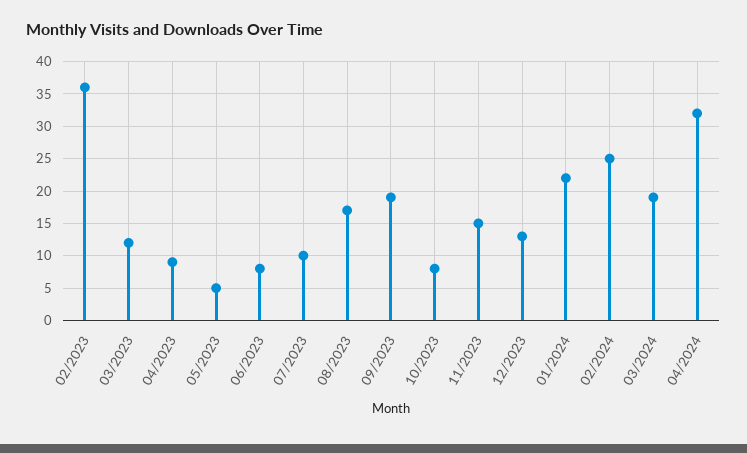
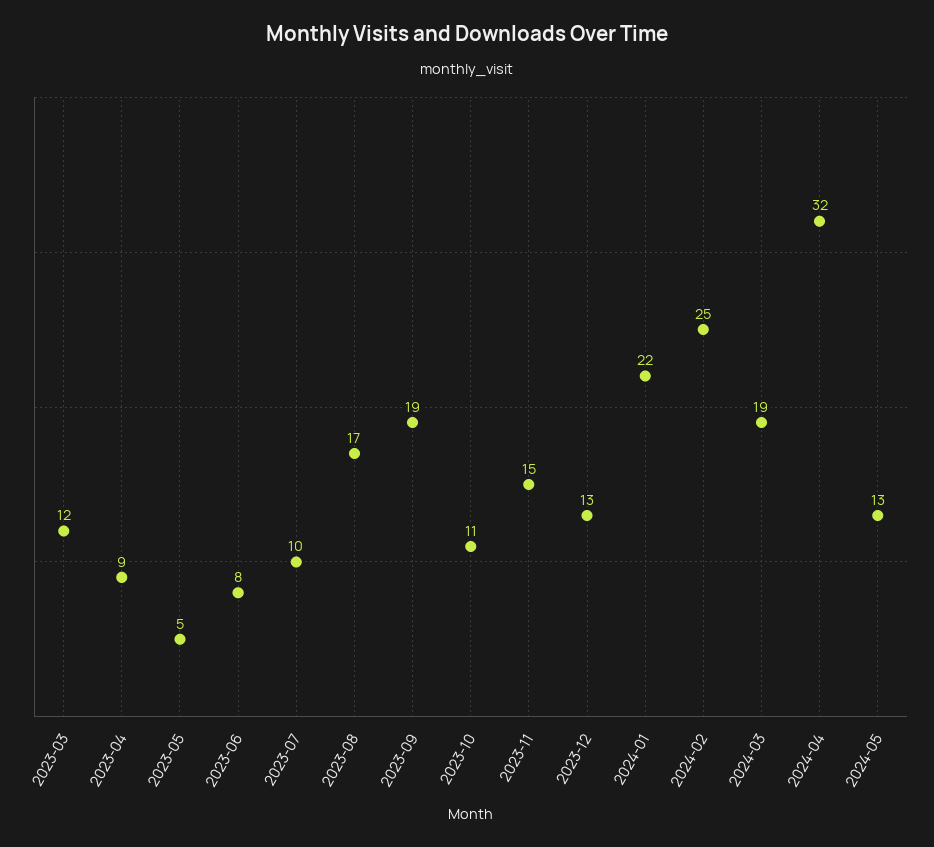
02/2023: 36 -> none
10/2023: 8 -> 11
2024-05: none -> 13

